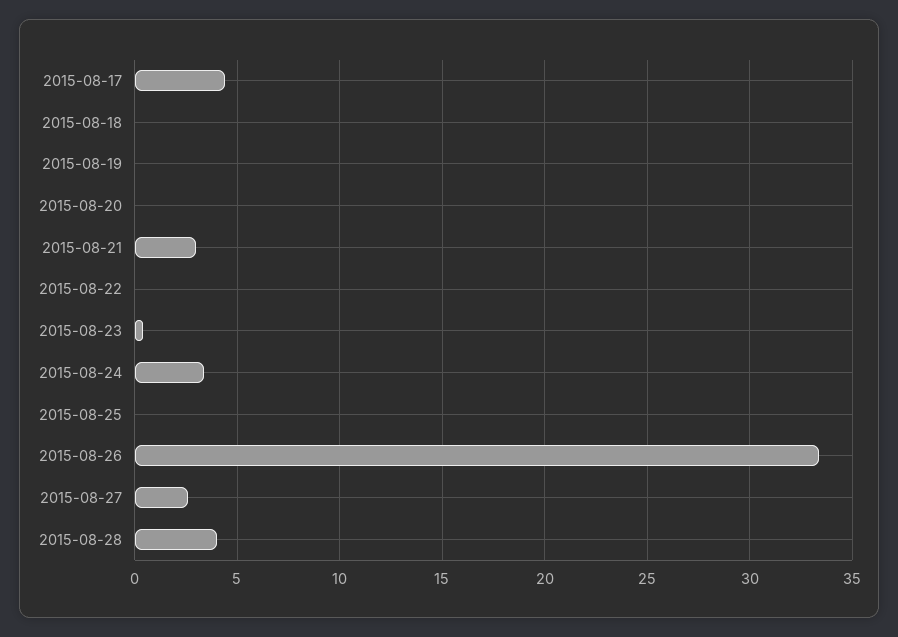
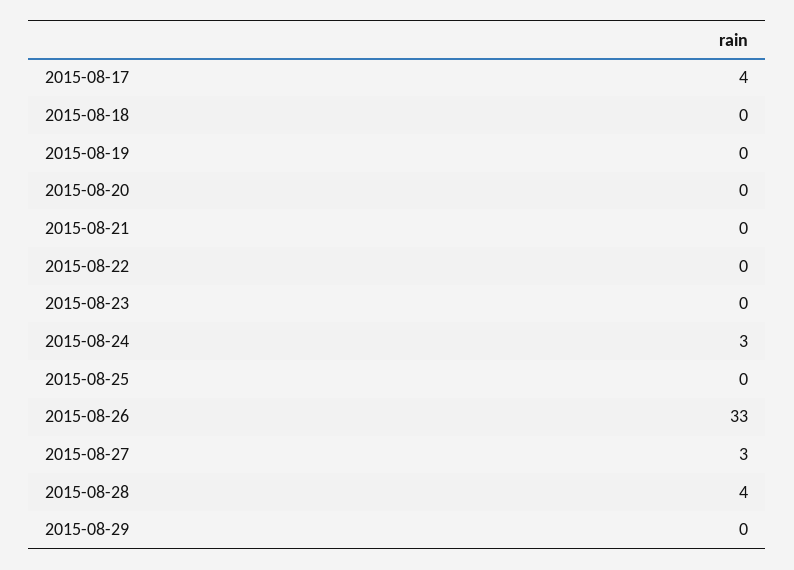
2015-08-21: 3 -> 0
2015-08-29: none -> 0

